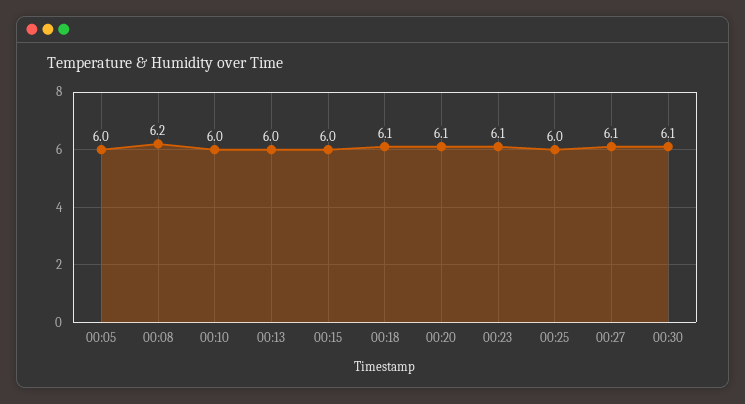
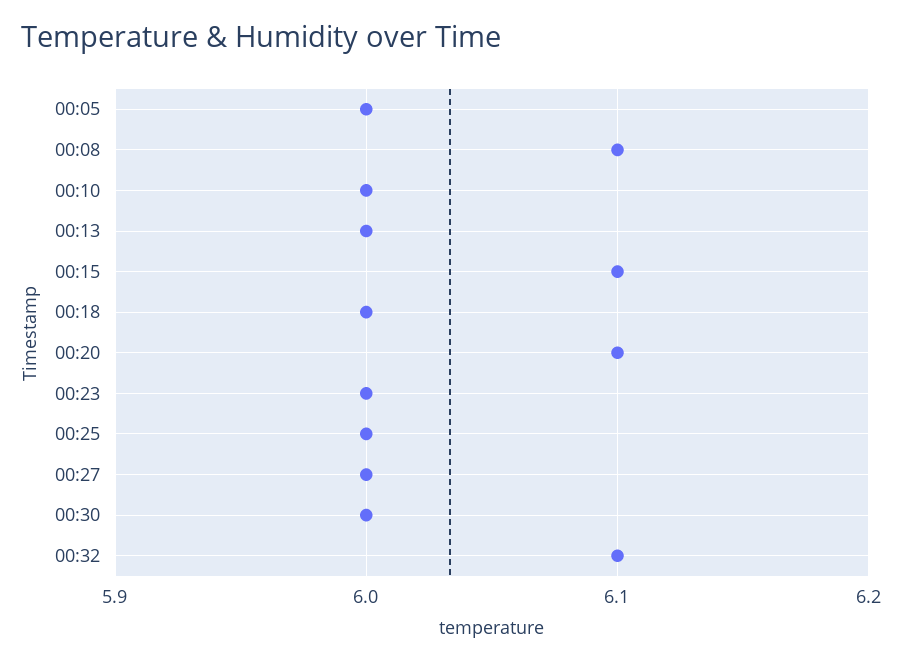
00:08: 6.2 -> 6.1
00:15: 6 -> 6.1
00:18: 6.1 -> 6
00:23: 6.1 -> 6
00:27: 6.1 -> 6
00:30: 6.1 -> 6
00:32: none -> 6.1

